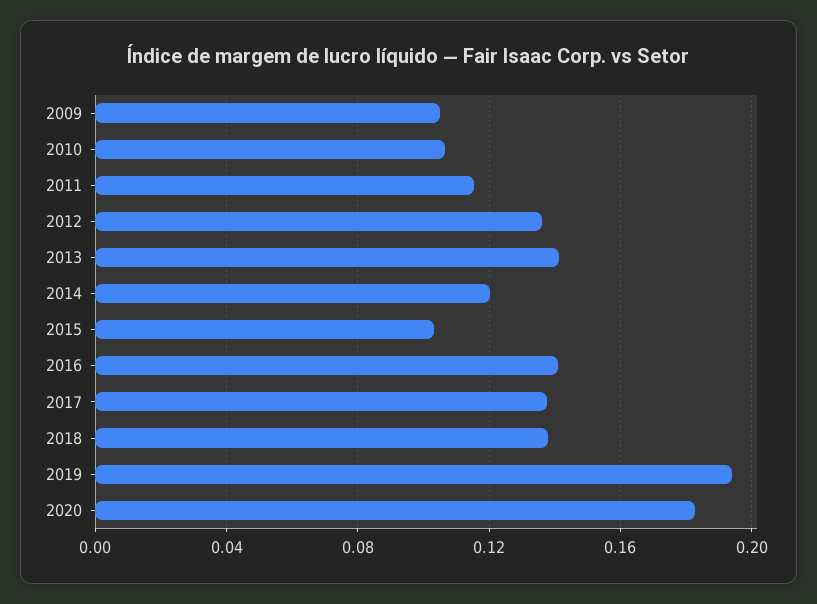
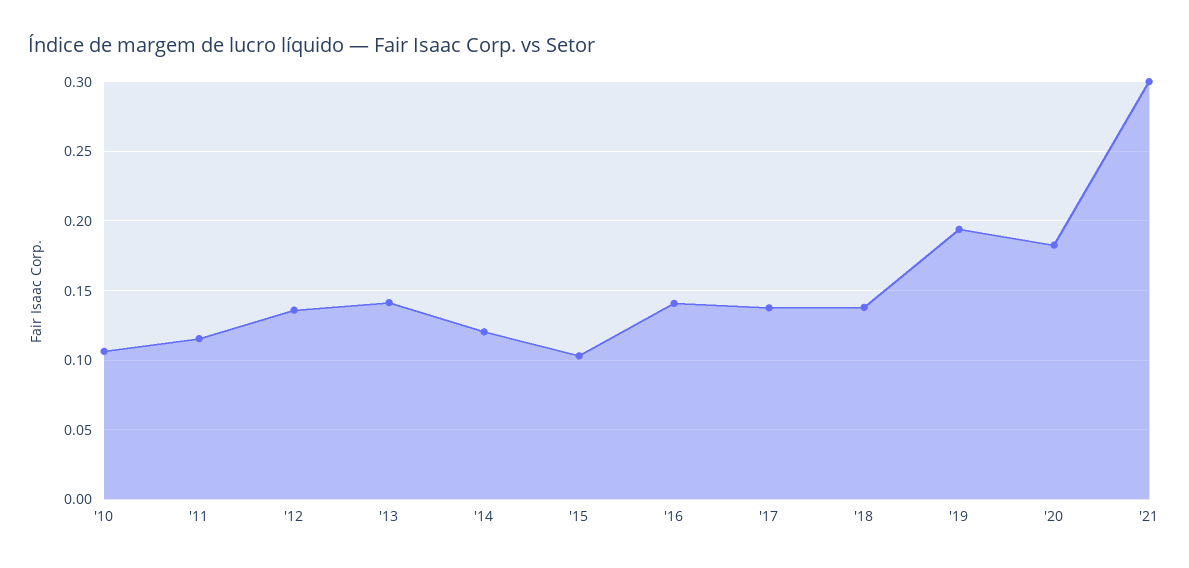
2009: 0.105 -> none
'21: none -> 0.3

